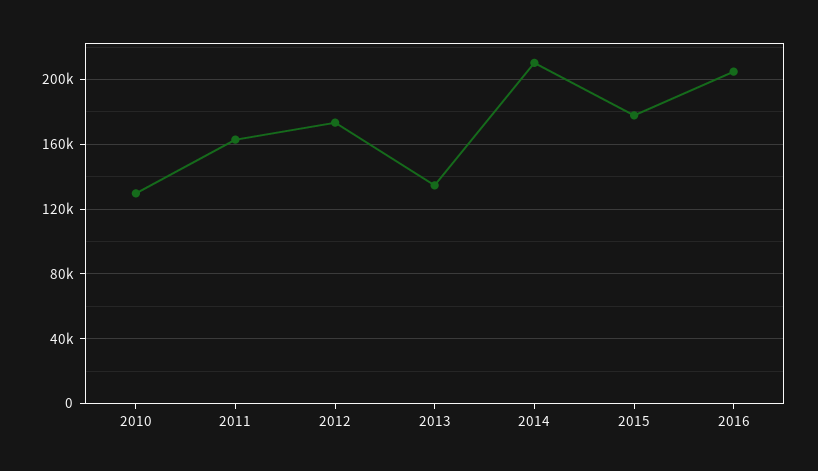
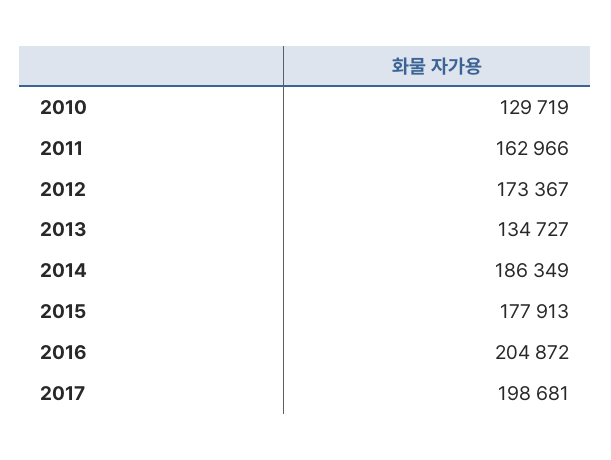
2014: 210000 -> 186349
2017: none -> 198681

